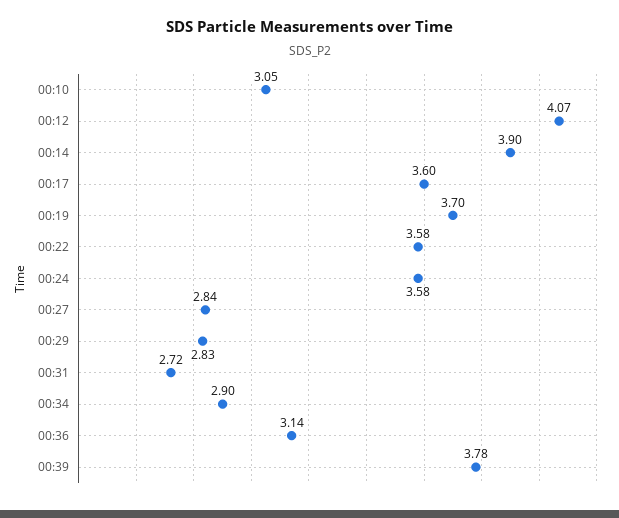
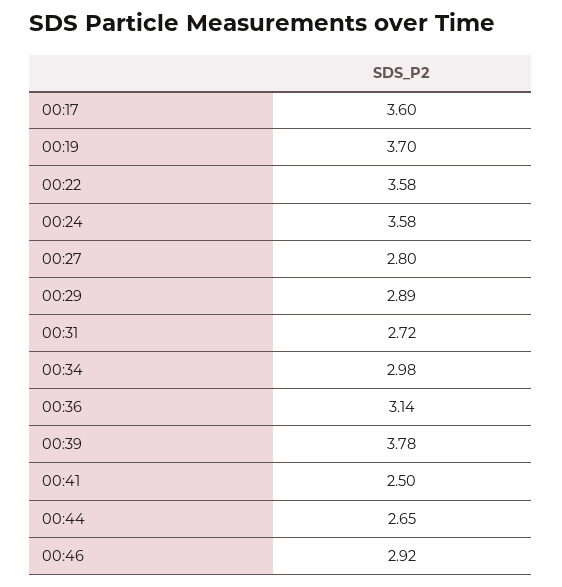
00:10: 3.05 -> none
00:12: 4.07 -> none
00:14: 3.9 -> none
00:27: 2.84 -> 2.8
00:29: 2.83 -> 2.89
00:34: 2.9 -> 2.98
00:41: none -> 2.5
00:44: none -> 2.65
00:46: none -> 2.92

